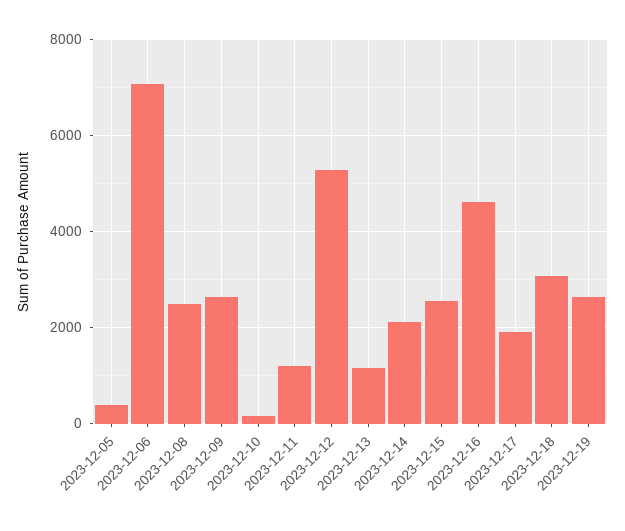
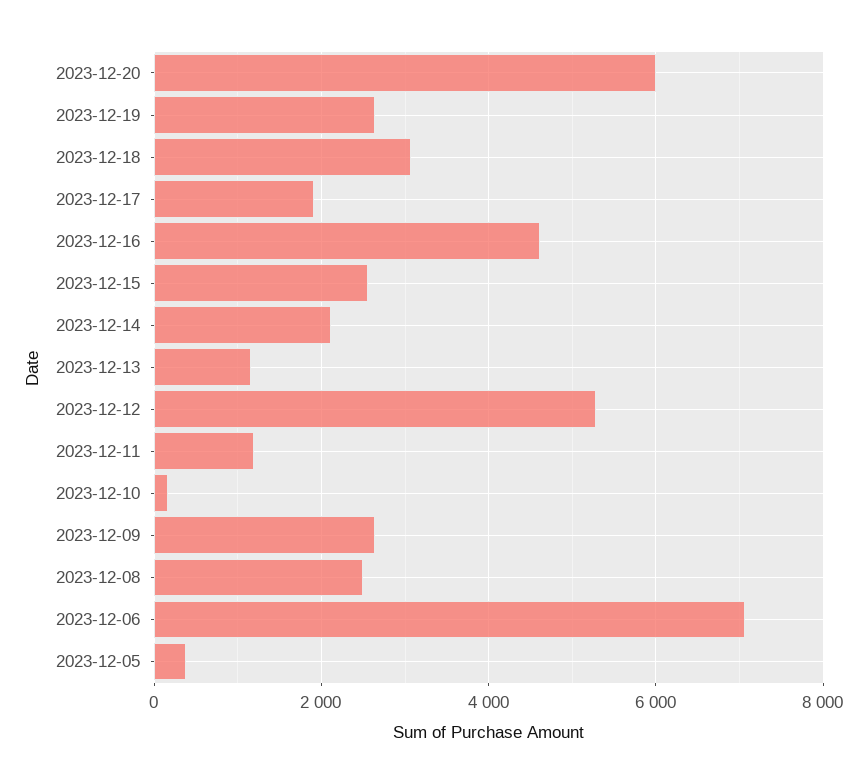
2023-12-20: none -> 6000

